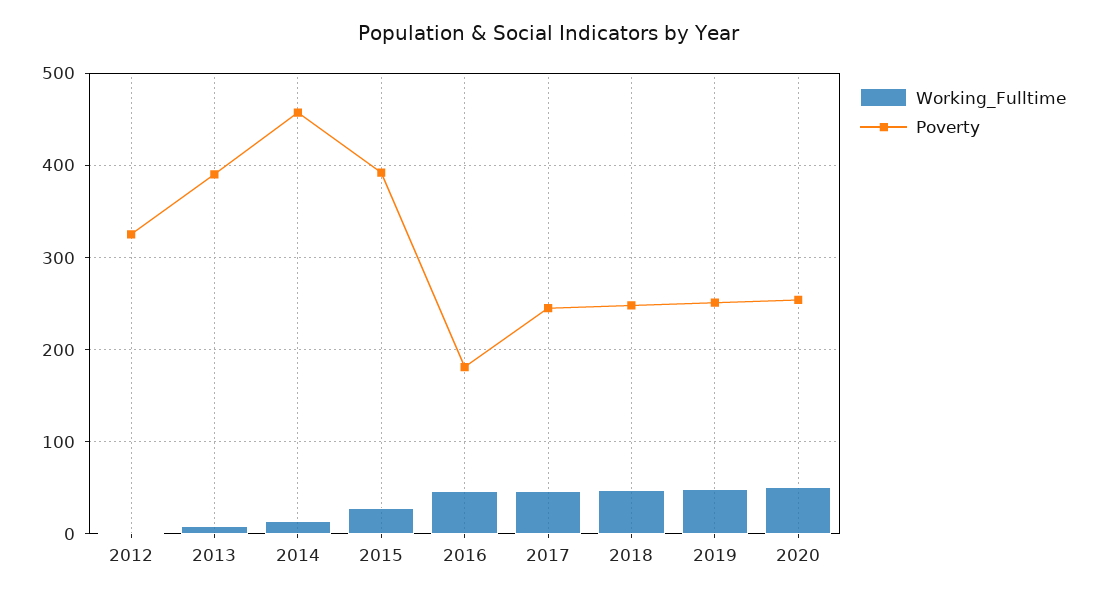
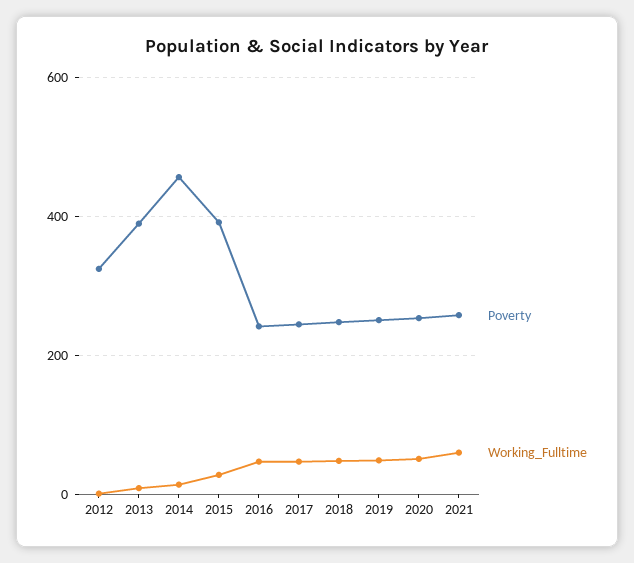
Poverty, 2016: 180 -> 240
Poverty, 2021: none -> 260
Working_Fulltime, 2021: none -> 60

